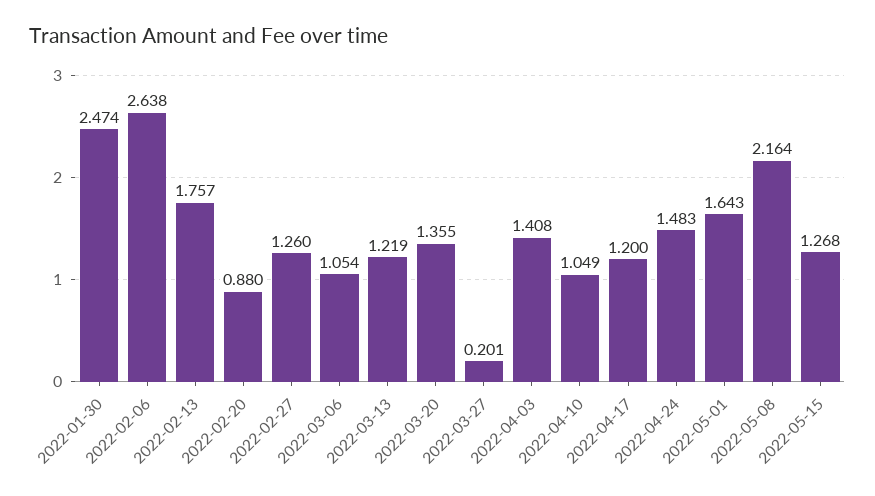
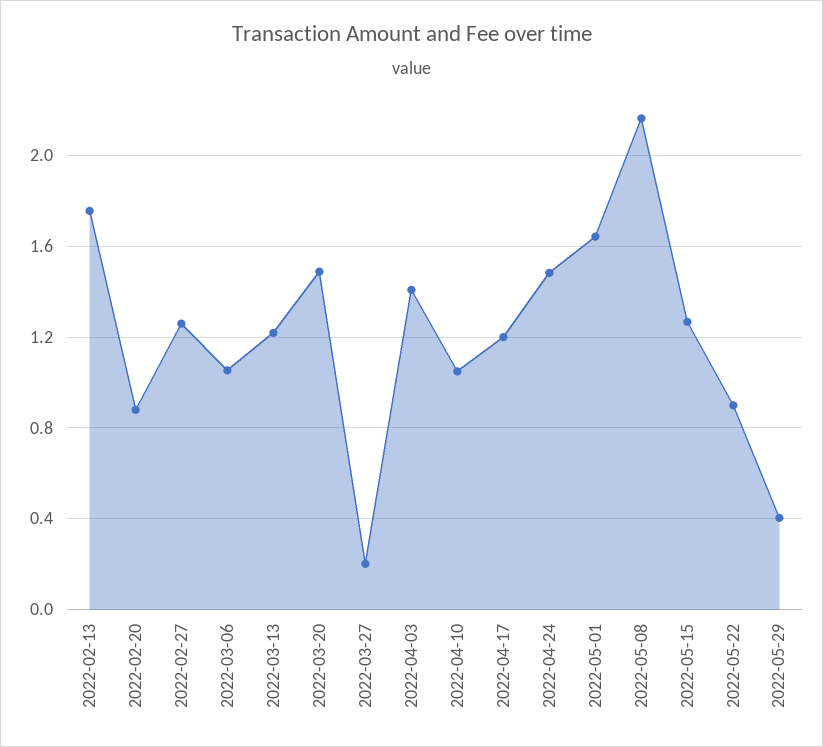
2022-01-30: 2.474 -> none
2022-02-06: 2.638 -> none
2022-03-20: 1.355 -> 1.5
2022-05-22: none -> 0.9
2022-05-29: none -> 0.4

